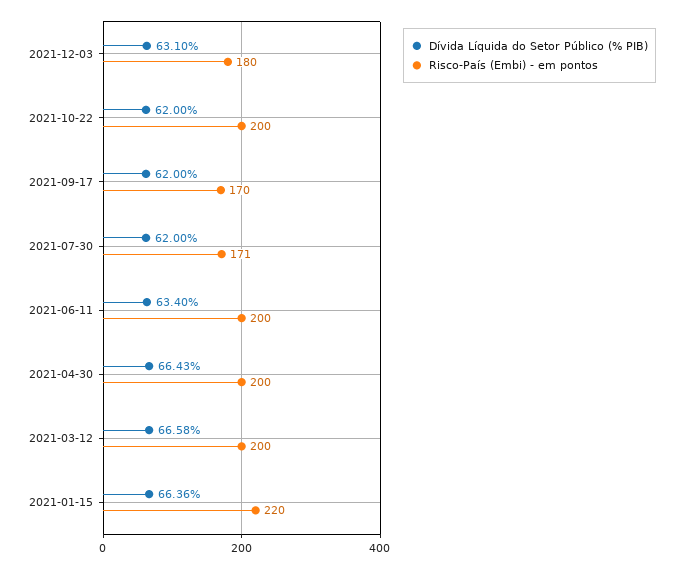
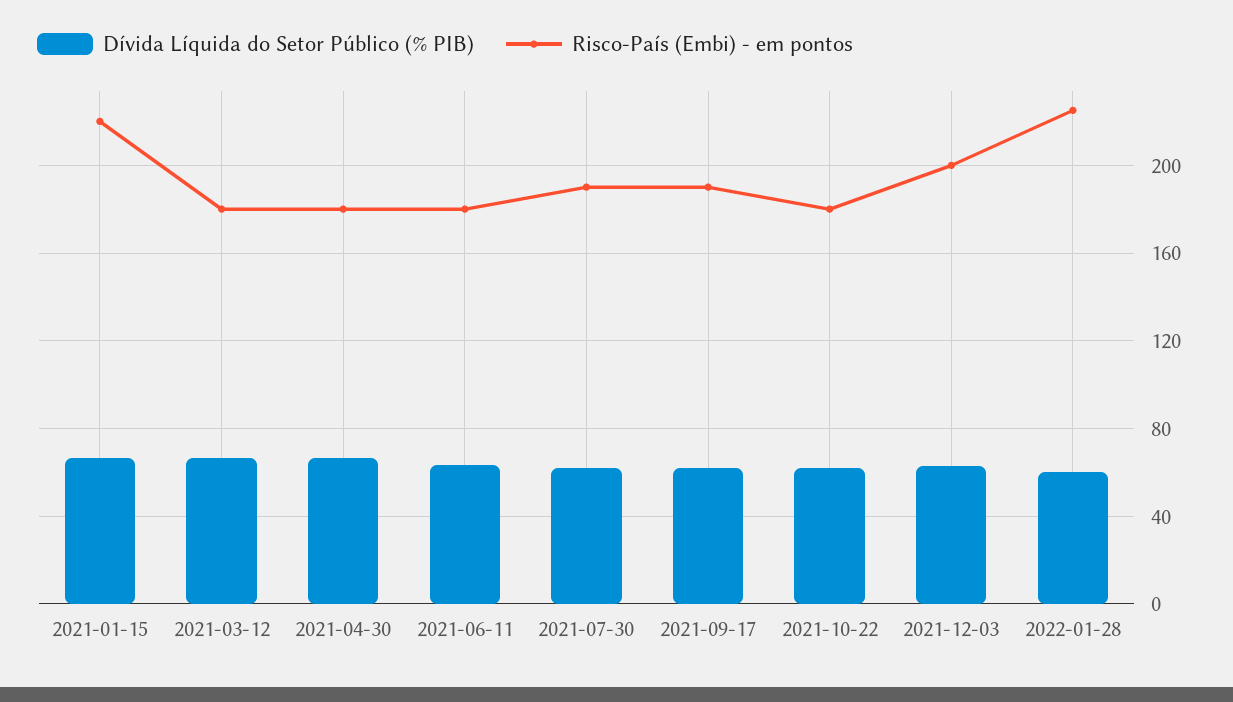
Risco-País (Embi) - em pontos, 2021-12-03: 180 -> 200
Risco-País (Embi) - em pontos, 2021-10-22: 200 -> 180
Risco-País (Embi) - em pontos, 2021-09-17: 170 -> 190
Risco-País (Embi) - em pontos, 2021-07-30: 171 -> 190
Risco-País (Embi) - em pontos, 2021-06-11: 200 -> 180
Risco-País (Embi) - em pontos, 2021-04-30: 200 -> 180
Risco-País (Embi) - em pontos, 2021-03-12: 200 -> 180
Dívida Líquida do Setor Público (% PIB), 2022-01-28: none -> 60
Risco-País (Embi) - em pontos, 2022-01-28: none -> 225

